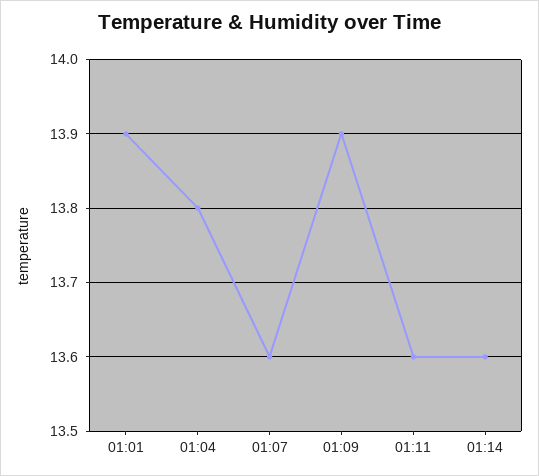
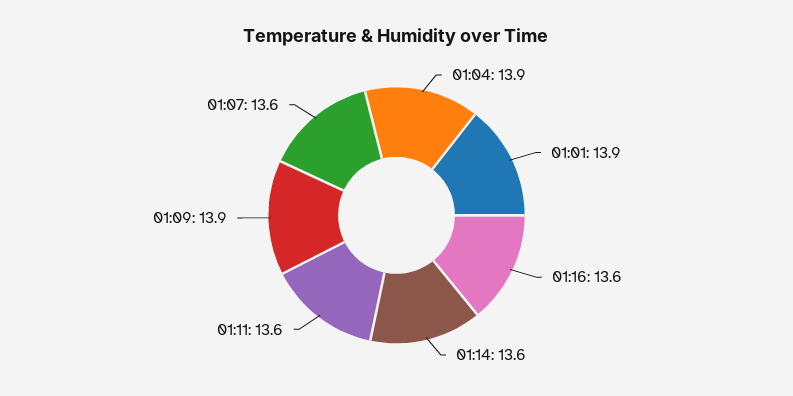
01:04: 13.8 -> 13.9
01:16: none -> 13.6

